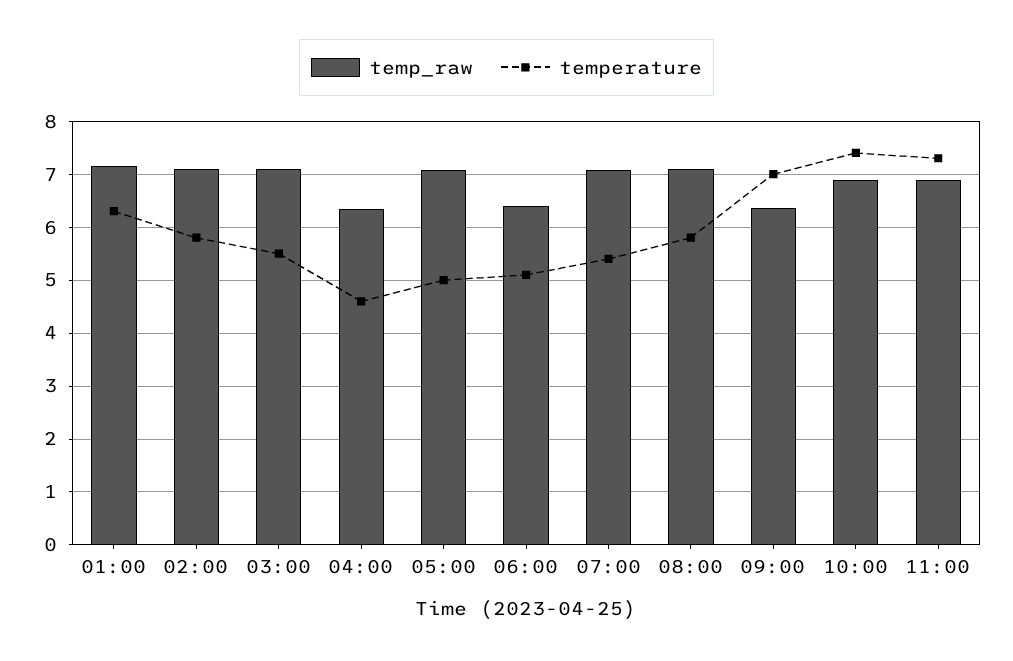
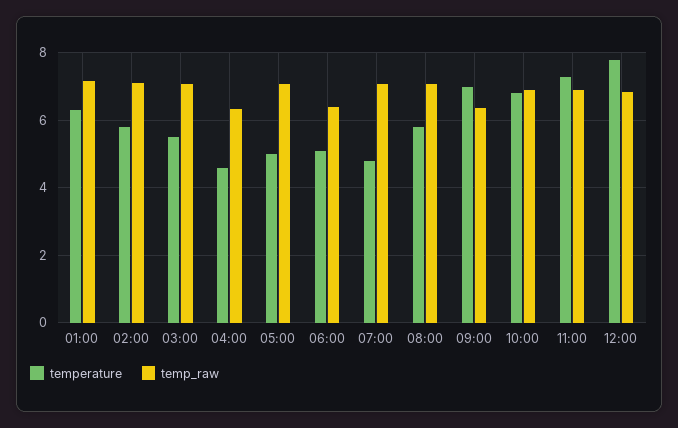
temperature, 07:00: 5.4 -> 4.8
temperature, 10:00: 7.4 -> 6.8
temperature, 12:00: none -> 7.8
temp_raw, 12:00: none -> 6.8

